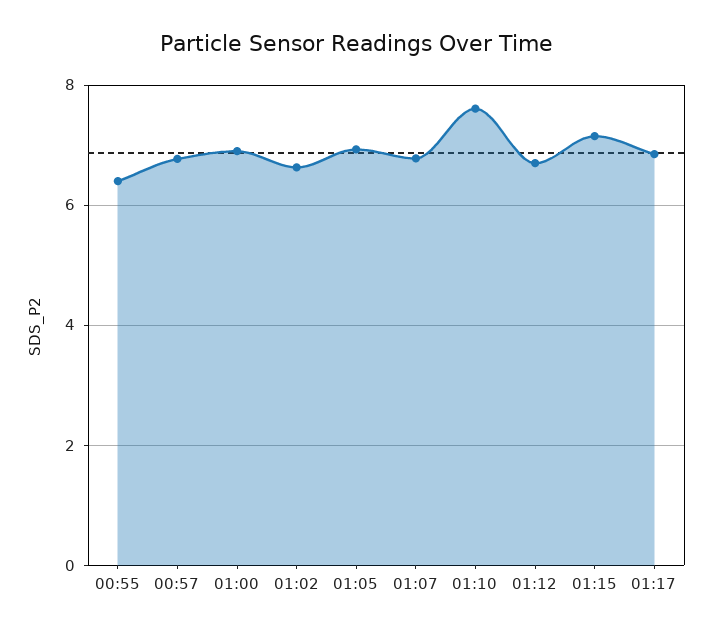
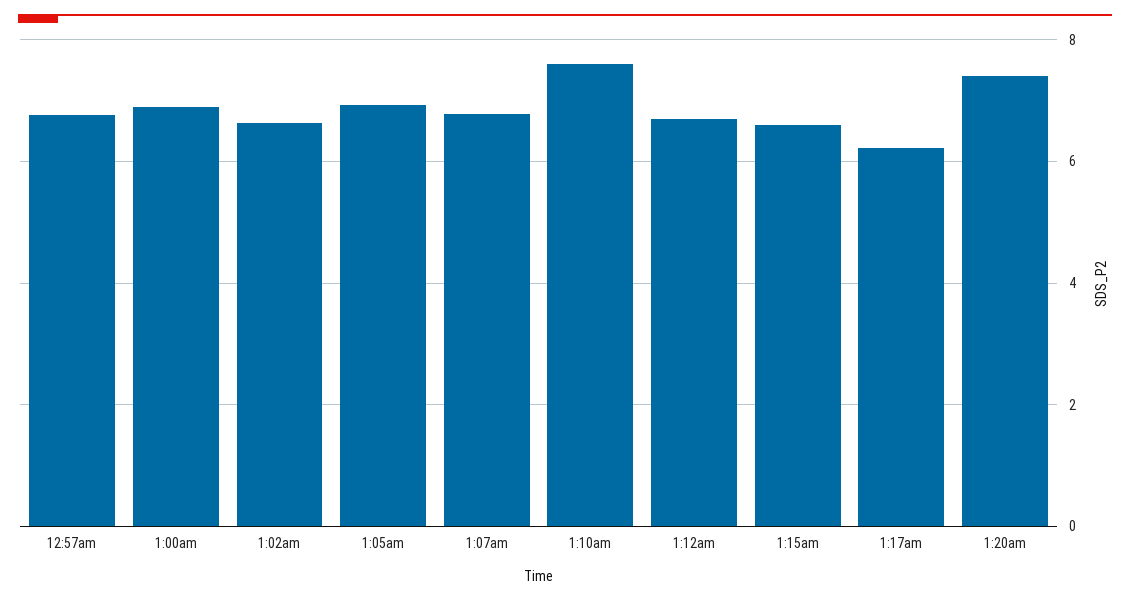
00:55: 6.4 -> none
01:15: 7.2 -> 6.6
01:17: 6.8 -> 6.2
1:20am: none -> 7.4

